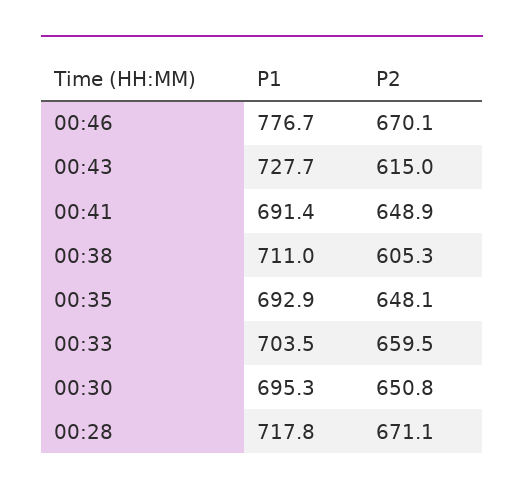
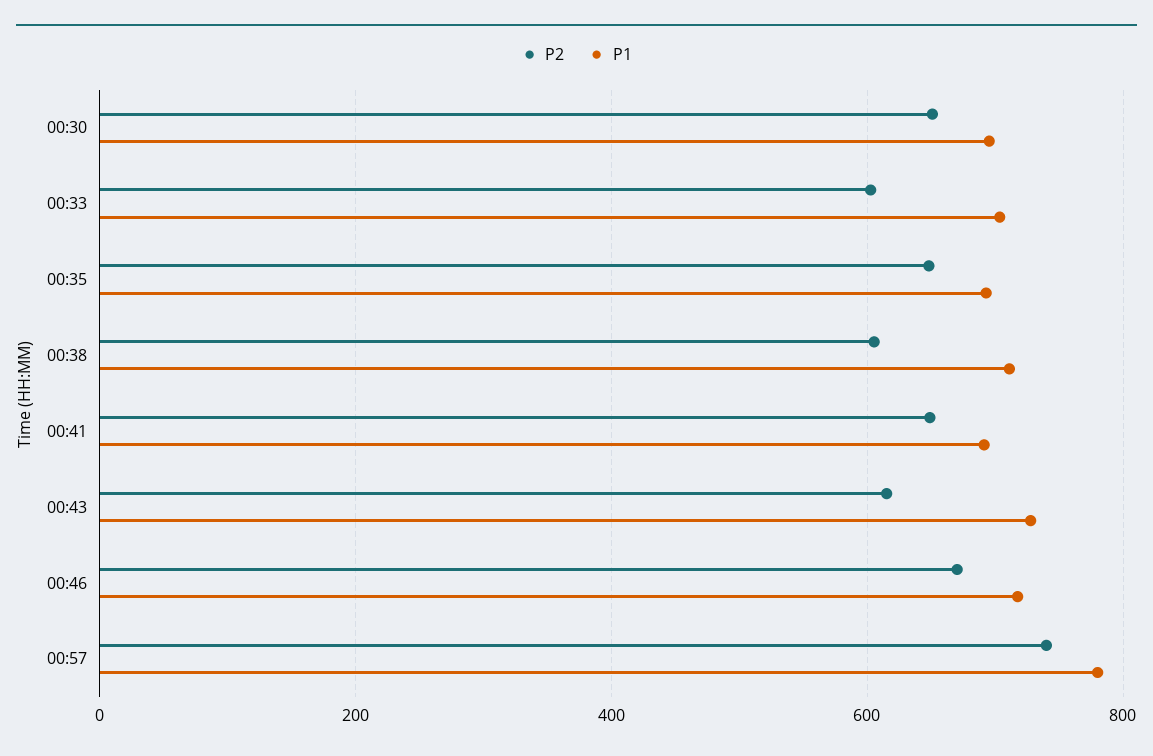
P1, 00:46: 776.7 -> 720
P2, 00:33: 659.5 -> 600
P1, 00:28: 717.8 -> none
P2, 00:28: 671.1 -> none
P2, 00:57: none -> 740
P1, 00:57: none -> 780

